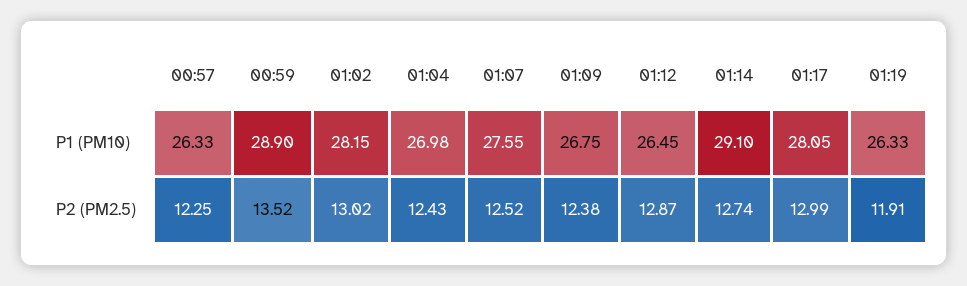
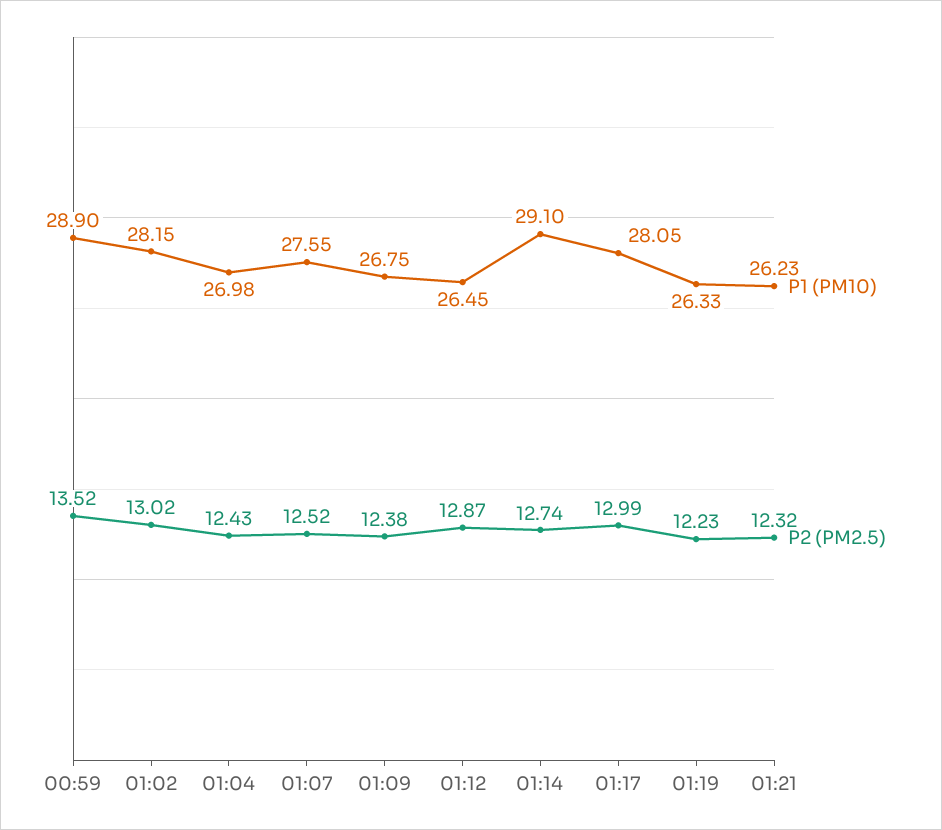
P1 (PM10), 00:57: 26.33 -> none
P2 (PM2.5), 00:57: 12.25 -> none
P2 (PM2.5), 01:19: 11.91 -> 12.23
P1 (PM10), 01:21: none -> 26.23
P2 (PM2.5), 01:21: none -> 12.32

